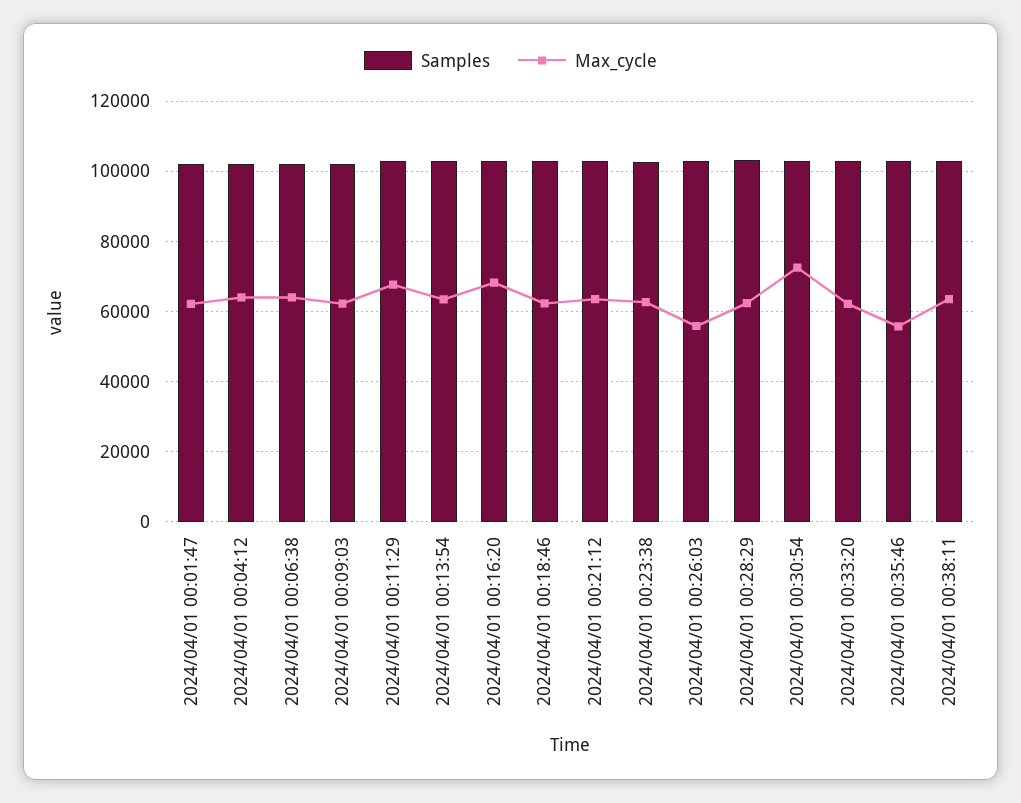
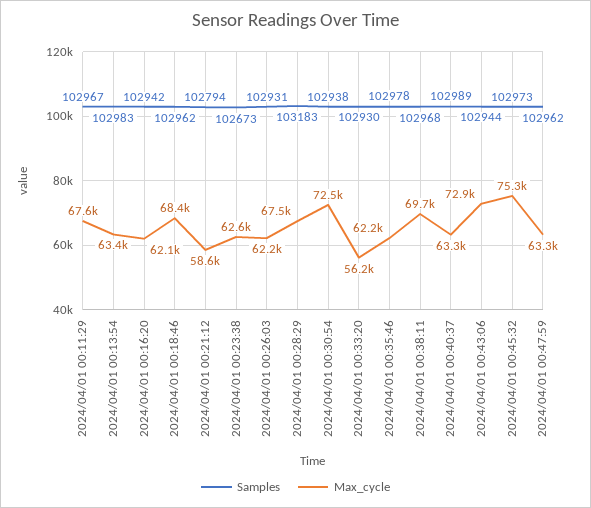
Samples, 2024/04/01 00:01:47: 102000 -> none
Max_cycle, 2024/04/01 00:01:47: 62000 -> none
Samples, 2024/04/01 00:04:12: 102000 -> none
Max_cycle, 2024/04/01 00:04:12: 64000 -> none
Samples, 2024/04/01 00:06:38: 102000 -> none
Max_cycle, 2024/04/01 00:06:38: 64000 -> none
Samples, 2024/04/01 00:09:03: 102000 -> none
Max_cycle, 2024/04/01 00:09:03: 62000 -> none
Max_cycle, 2024/04/01 00:16:20: 68000 -> 62100
Max_cycle, 2024/04/01 00:18:46: 62000 -> 68400
Max_cycle, 2024/04/01 00:21:12: 64000 -> 58600
Max_cycle, 2024/04/01 00:26:03: 56000 -> 62200
Max_cycle, 2024/04/01 00:28:29: 62000 -> 67500
Max_cycle, 2024/04/01 00:33:20: 62000 -> 56200
Max_cycle, 2024/04/01 00:35:46: 56000 -> 62200
Max_cycle, 2024/04/01 00:38:11: 64000 -> 69700
Samples, 2024/04/01 00:40:37: none -> 102989
Max_cycle, 2024/04/01 00:40:37: none -> 63300
Samples, 2024/04/01 00:43:06: none -> 102944
Max_cycle, 2024/04/01 00:43:06: none -> 72900
Samples, 2024/04/01 00:45:32: none -> 102973
Max_cycle, 2024/04/01 00:45:32: none -> 75300
Samples, 2024/04/01 00:47:59: none -> 102962
Max_cycle, 2024/04/01 00:47:59: none -> 63300

